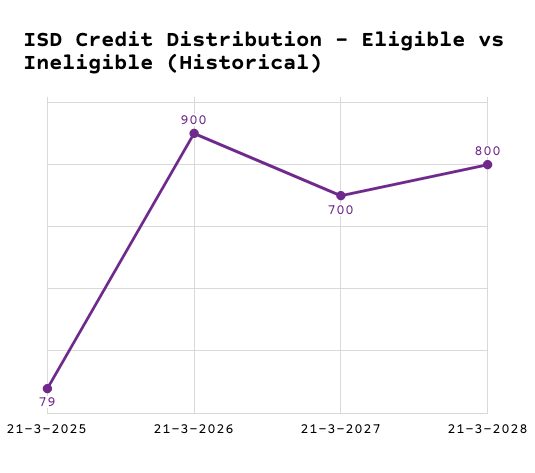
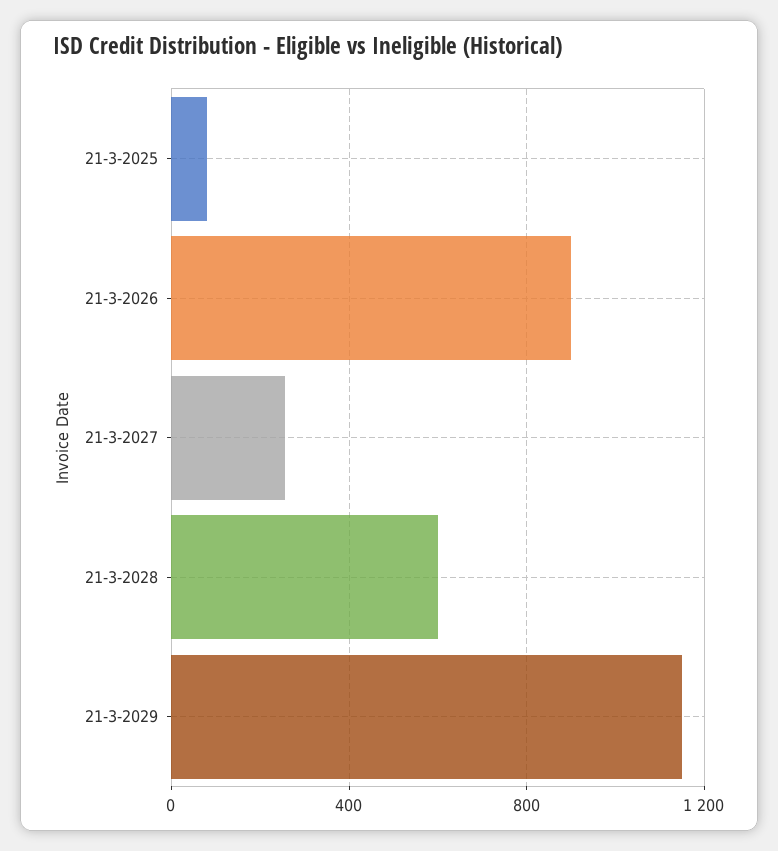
21-3-2027: 700 -> 250
21-3-2028: 800 -> 600
21-3-2029: none -> 1150

